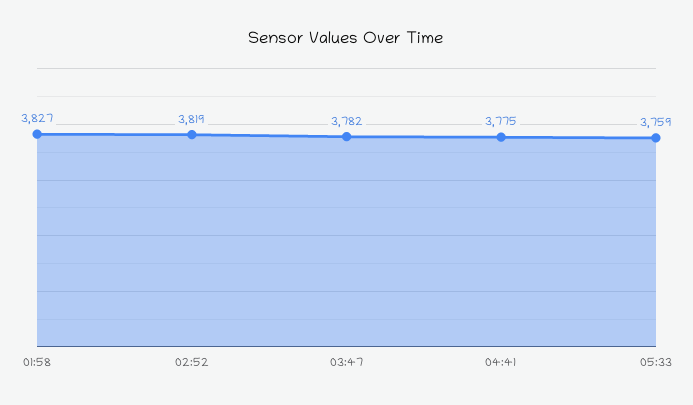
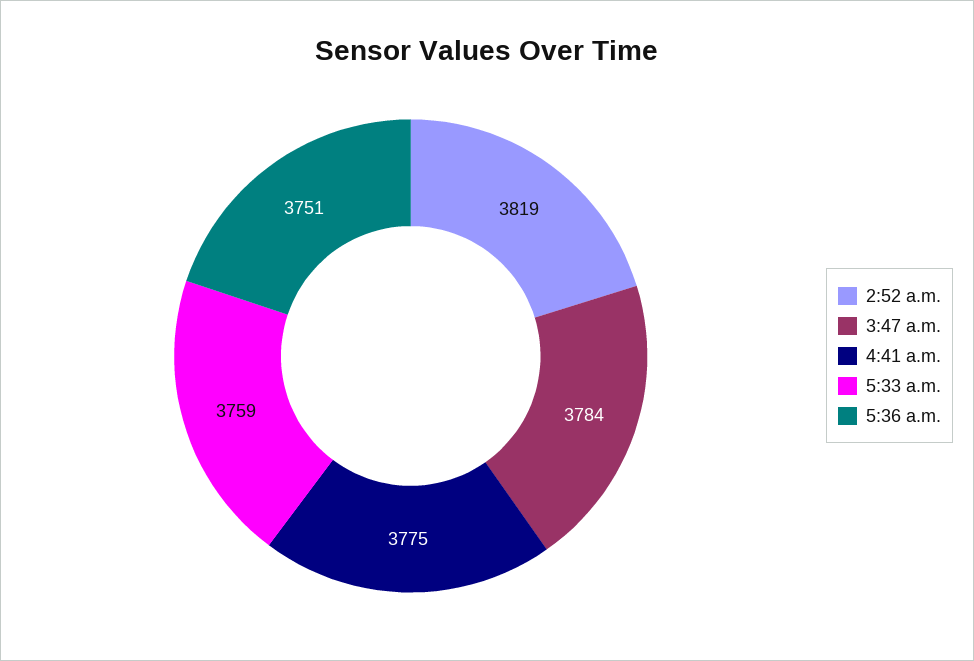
01:58: 3827 -> none
03:47: 3782 -> 3784
5:36 a.m.: none -> 3751

